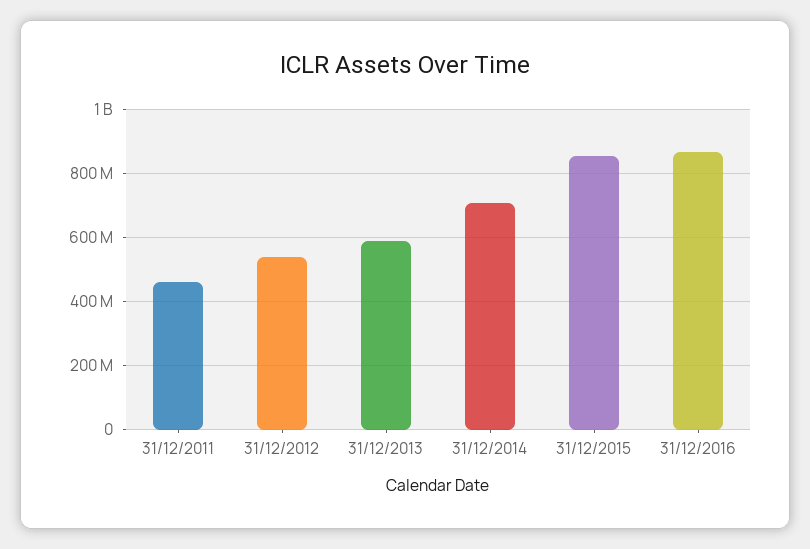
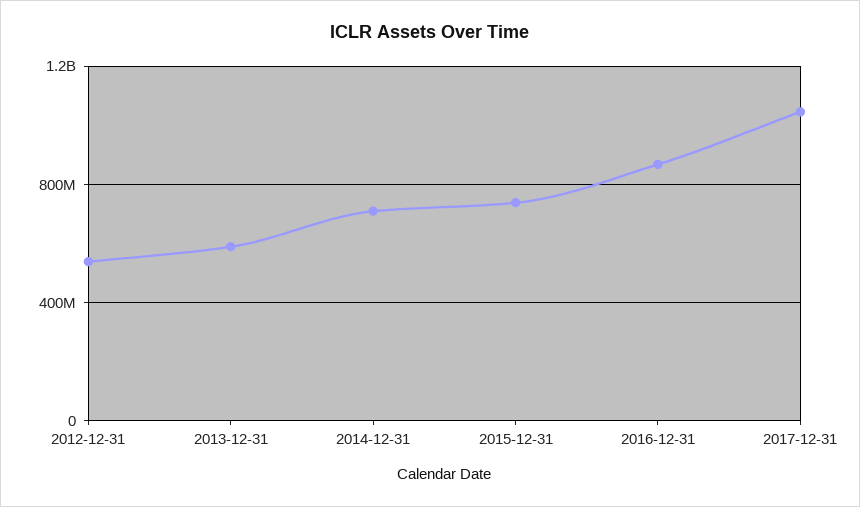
31/12/2011: 460000000 -> none
31/12/2015: 860000000 -> 750000000
2017-12-31: none -> 1050000000

